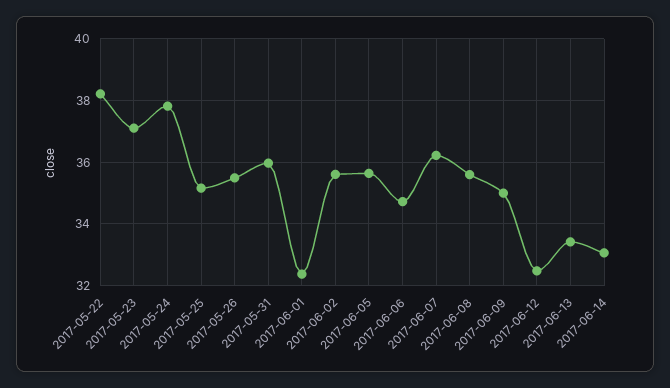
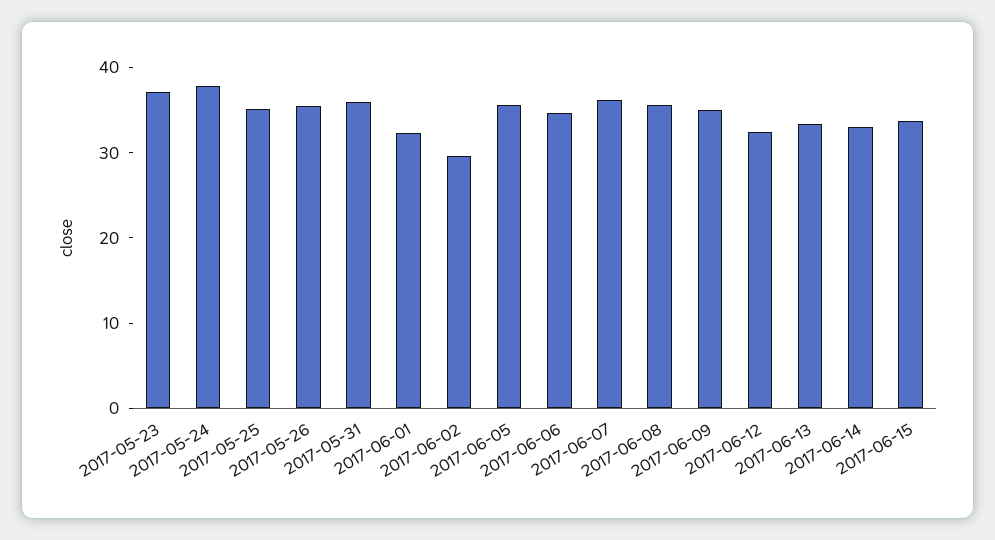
2017-05-22: 38.2 -> none
2017-06-02: 35.6 -> 30
2017-06-15: none -> 34

